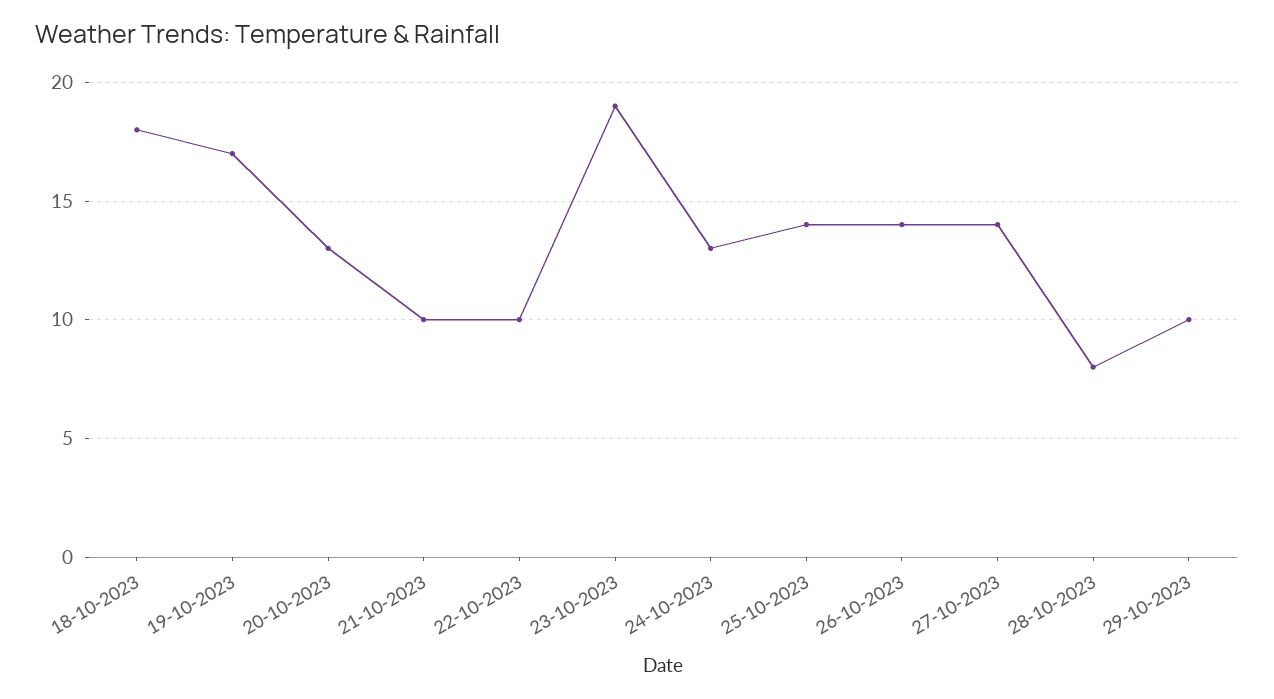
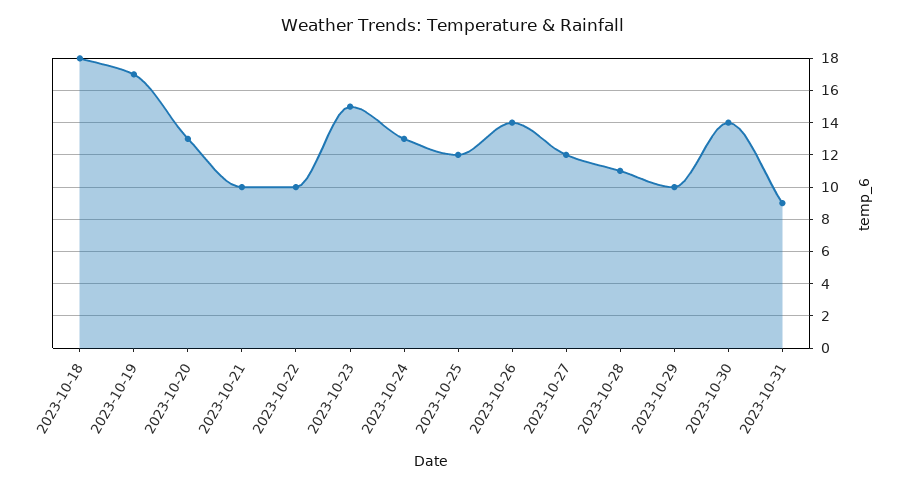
23-10-2023: 19 -> 15
25-10-2023: 14 -> 12
27-10-2023: 14 -> 12
28-10-2023: 8 -> 11
2023-10-30: none -> 14
2023-10-31: none -> 9

